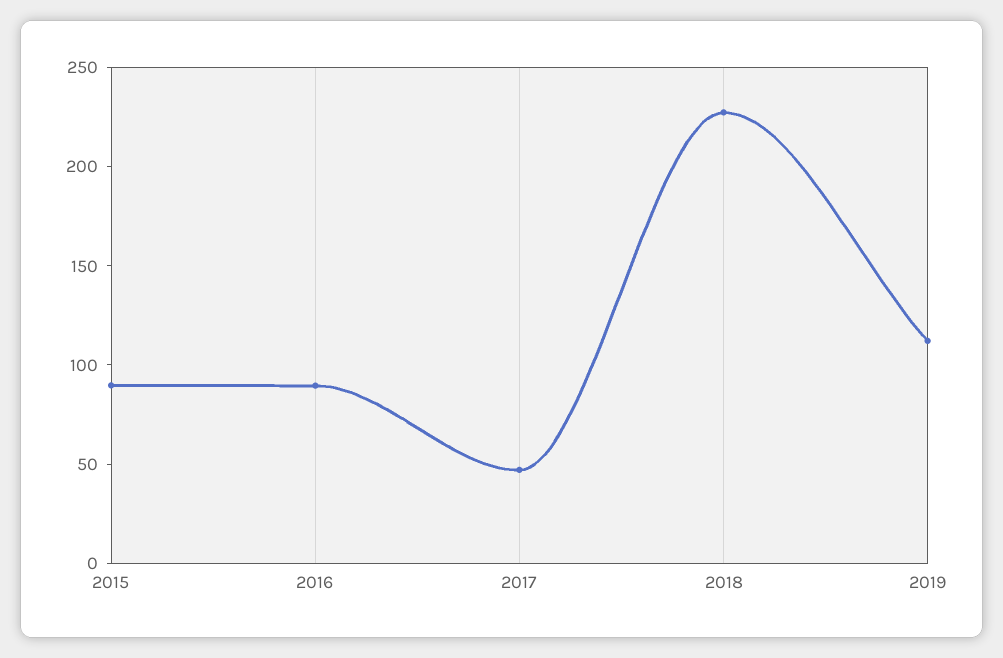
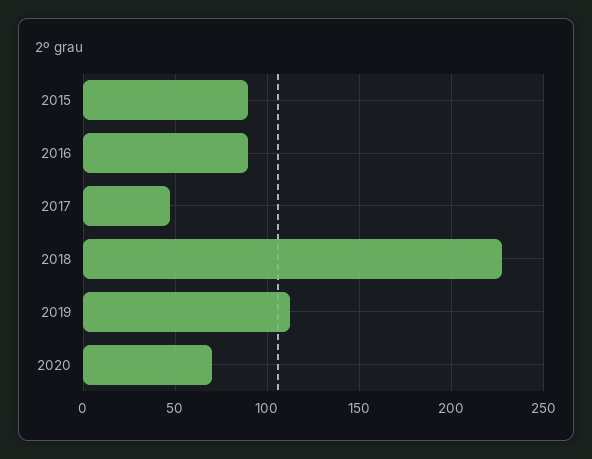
2020: none -> 70

